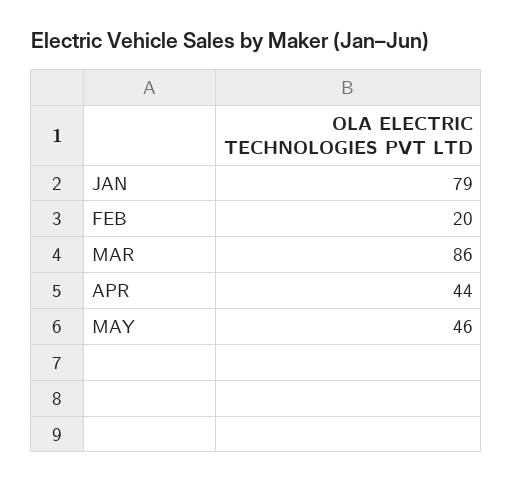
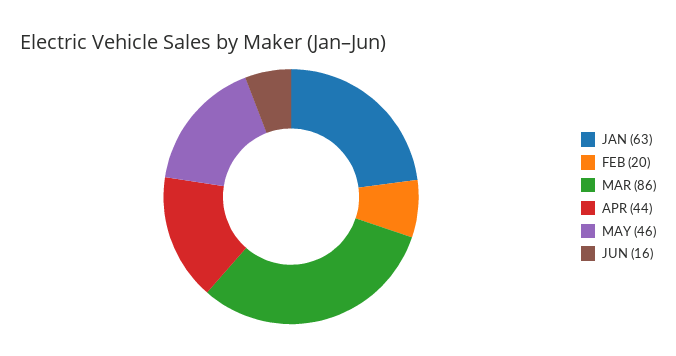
JAN: 79 -> 63
JUN: none -> 16

